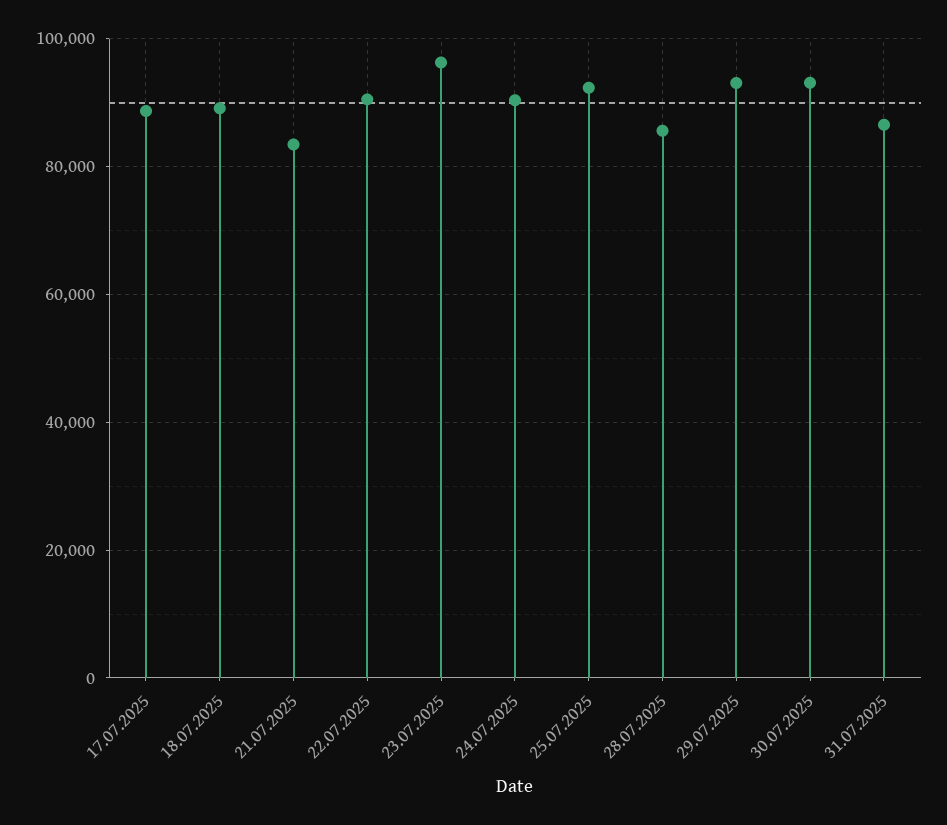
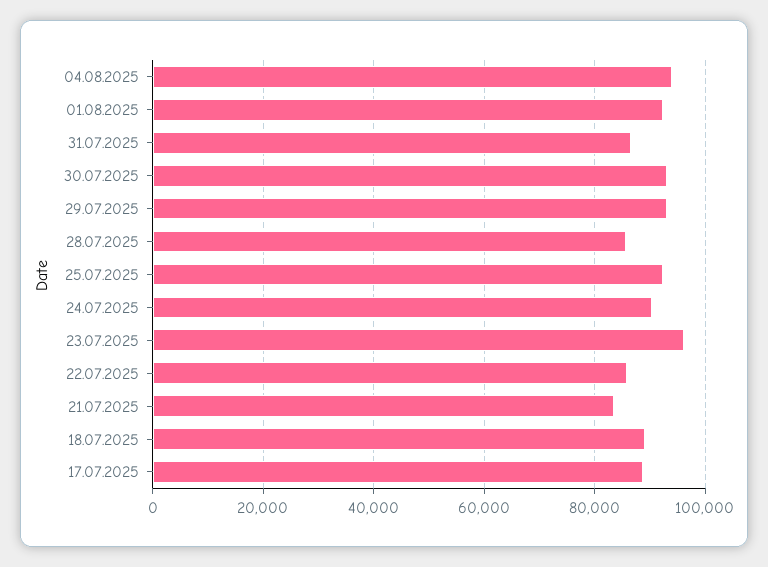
22.07.2025: 90000 -> 86000
04.08.2025: none -> 94000
01.08.2025: none -> 92000

